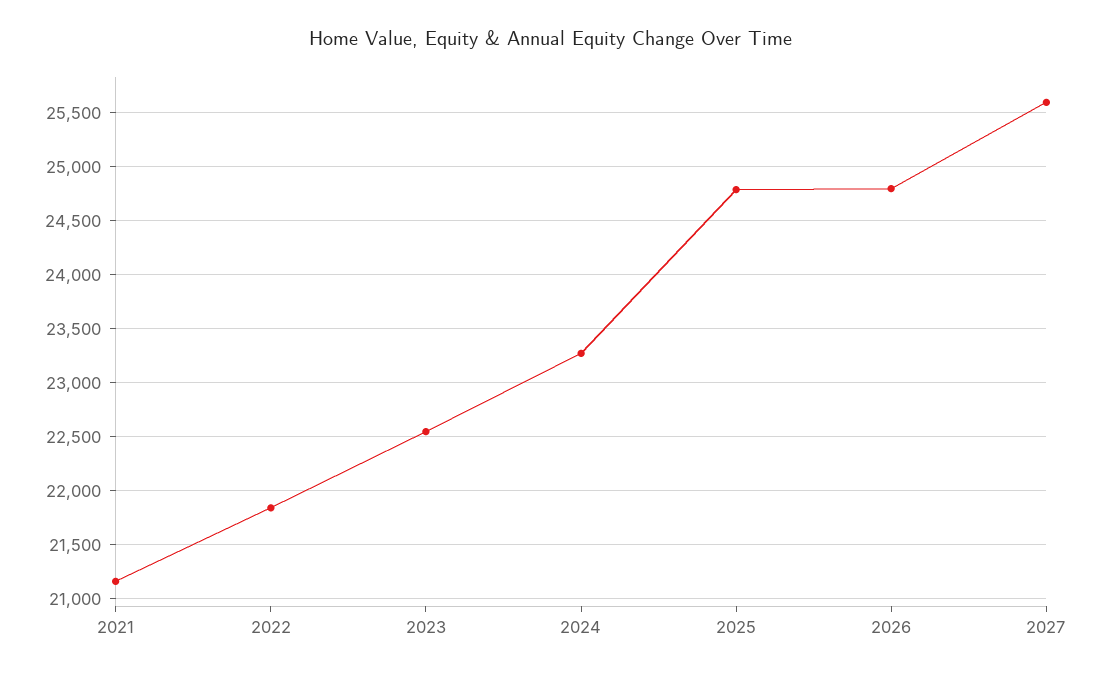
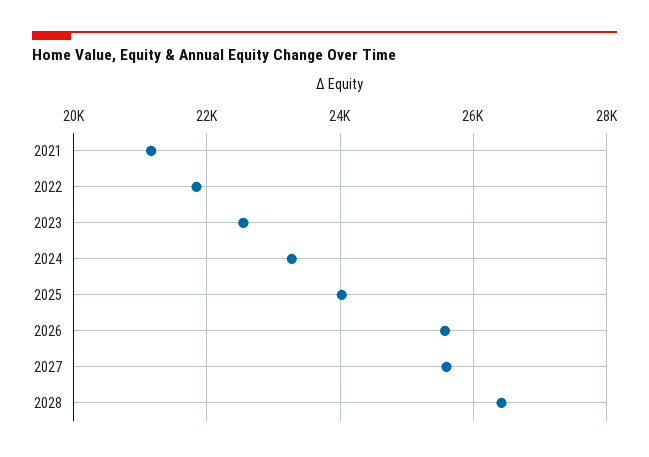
2025: 24800 -> 24000
2026: 24800 -> 25600
2028: none -> 26400

